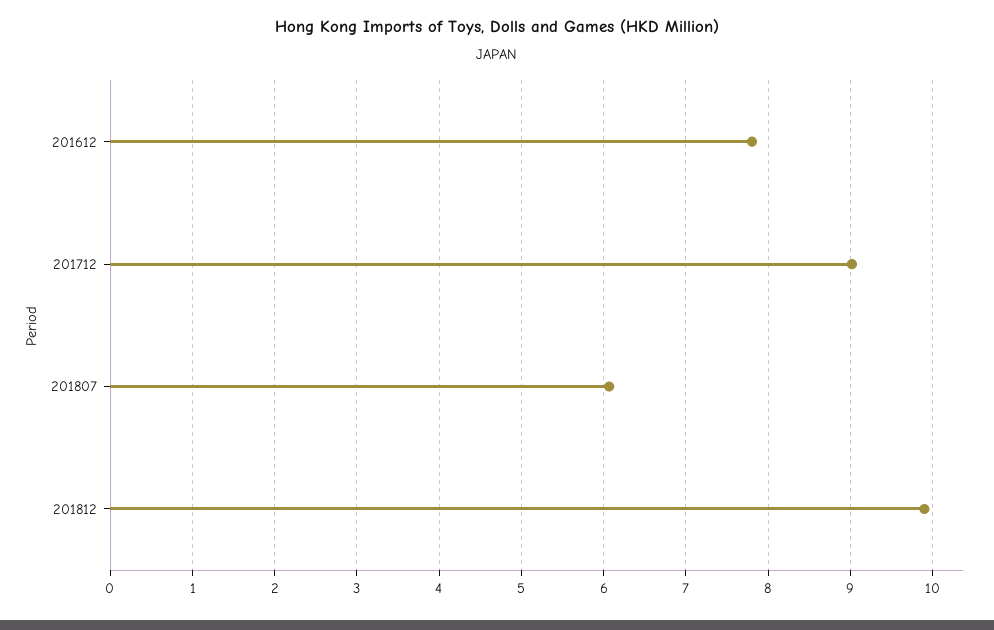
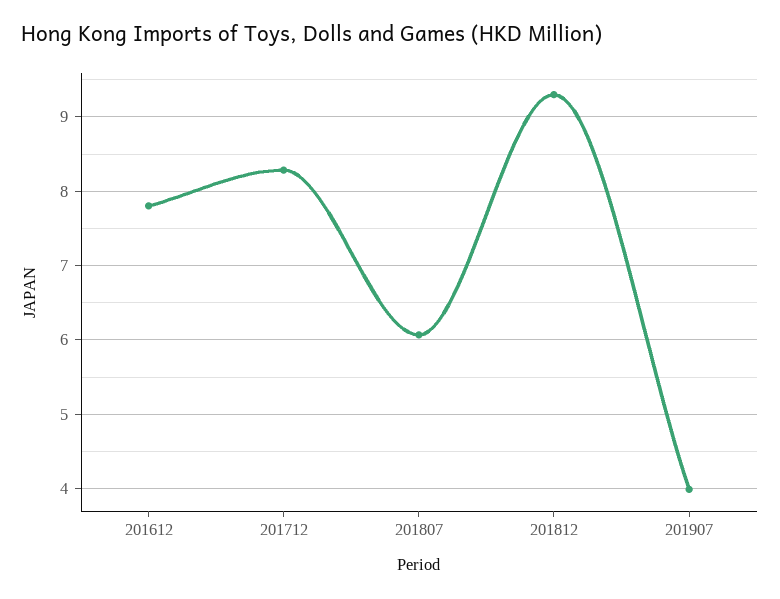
201712: 9 -> 8.3
201812: 9.9 -> 9.3
201907: none -> 4

